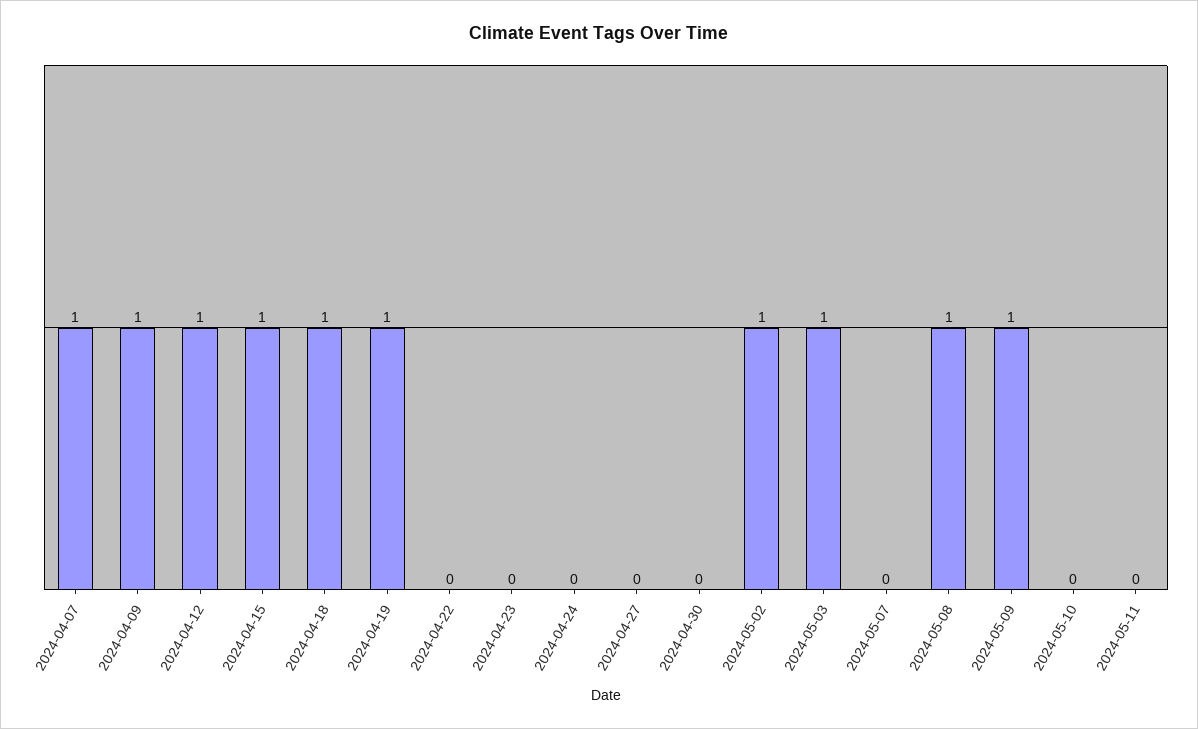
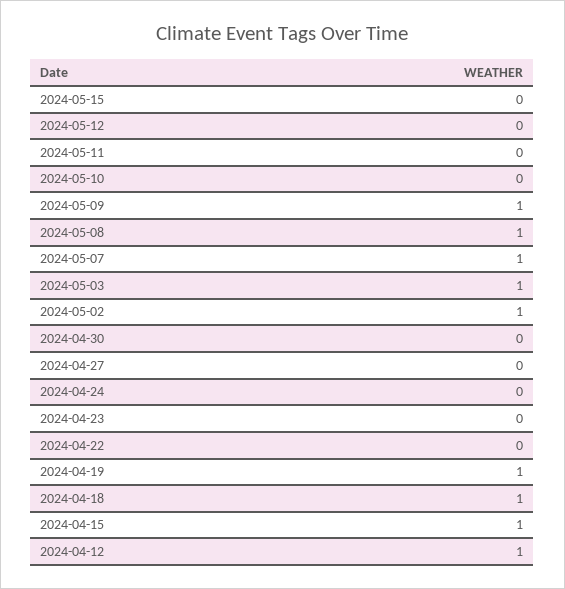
2024-04-07: 1 -> none
2024-04-09: 1 -> none
2024-05-07: 0 -> 1
2024-05-15: none -> 0
2024-05-12: none -> 0

